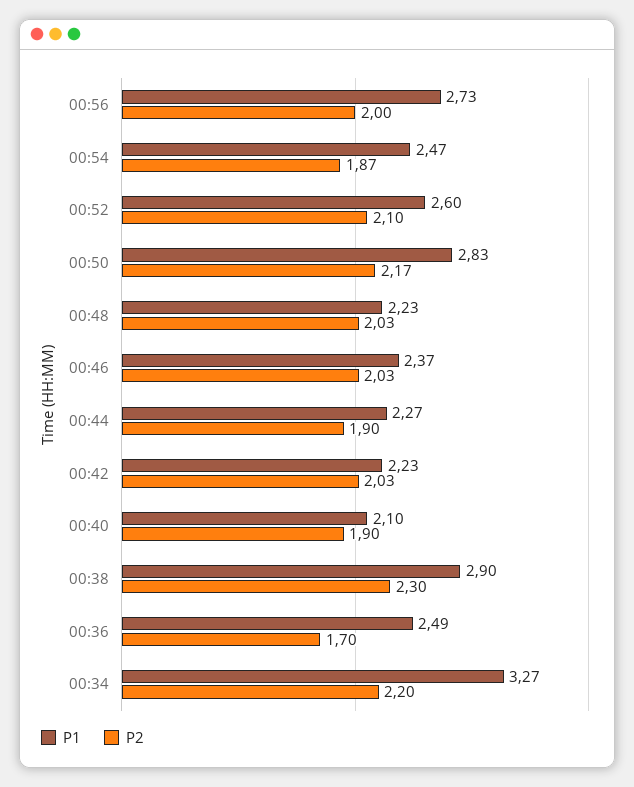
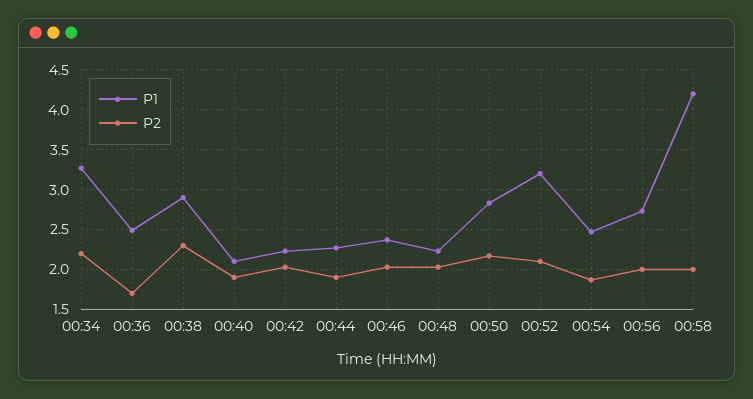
P1, 00:52: 2.6 -> 3.2
P1, 00:58: none -> 4.2
P2, 00:58: none -> 2

